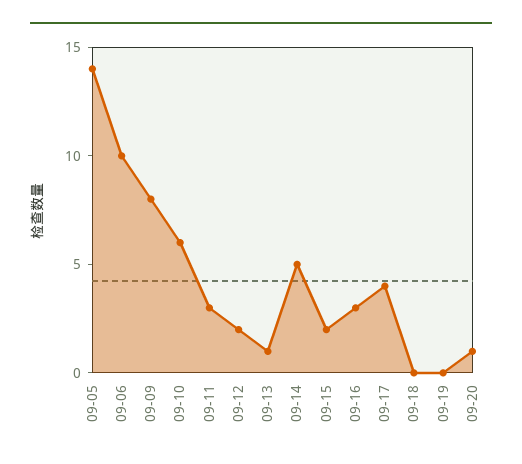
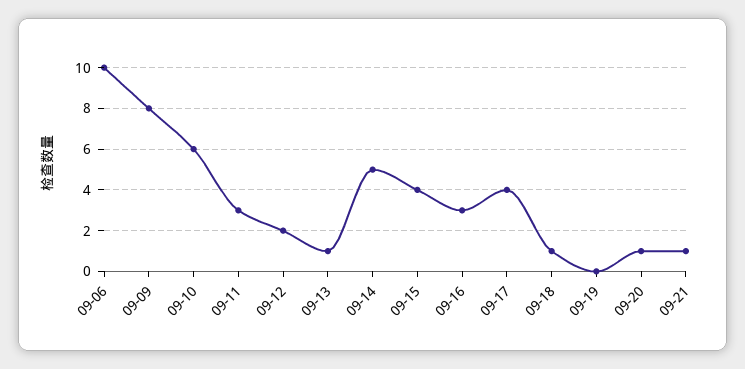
09-05: 14 -> none
09-15: 2 -> 4
09-18: 0 -> 1
09-21: none -> 1

